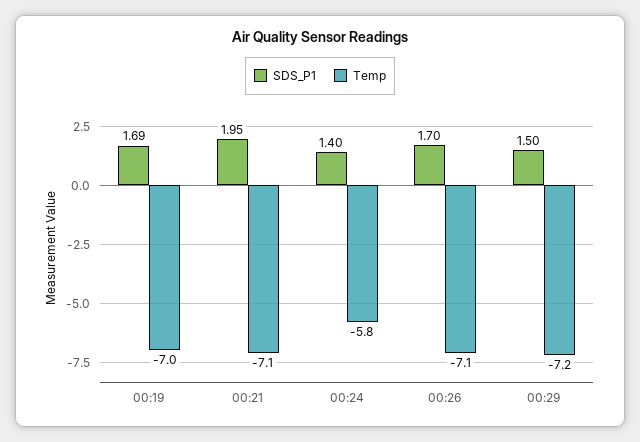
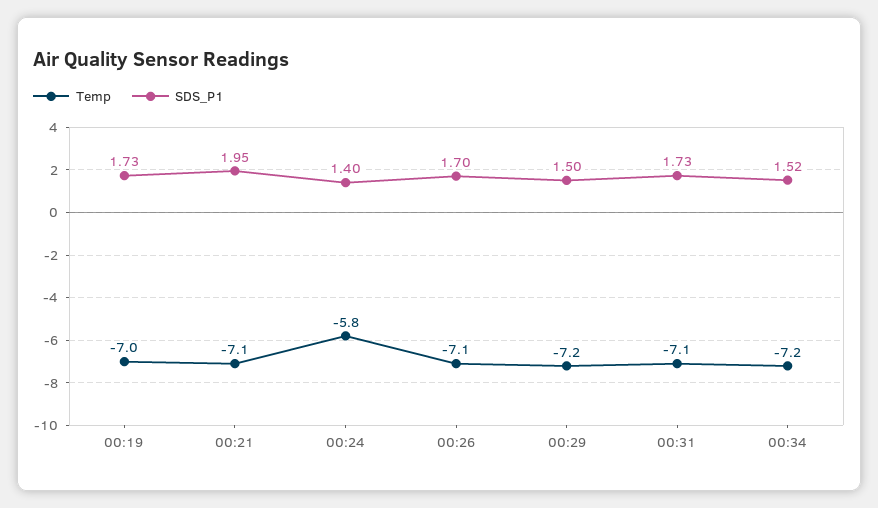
SDS_P1, 00:19: 1.69 -> 1.73
Temp, 00:31: none -> -7.1
SDS_P1, 00:31: none -> 1.73
Temp, 00:34: none -> -7.2
SDS_P1, 00:34: none -> 1.52

